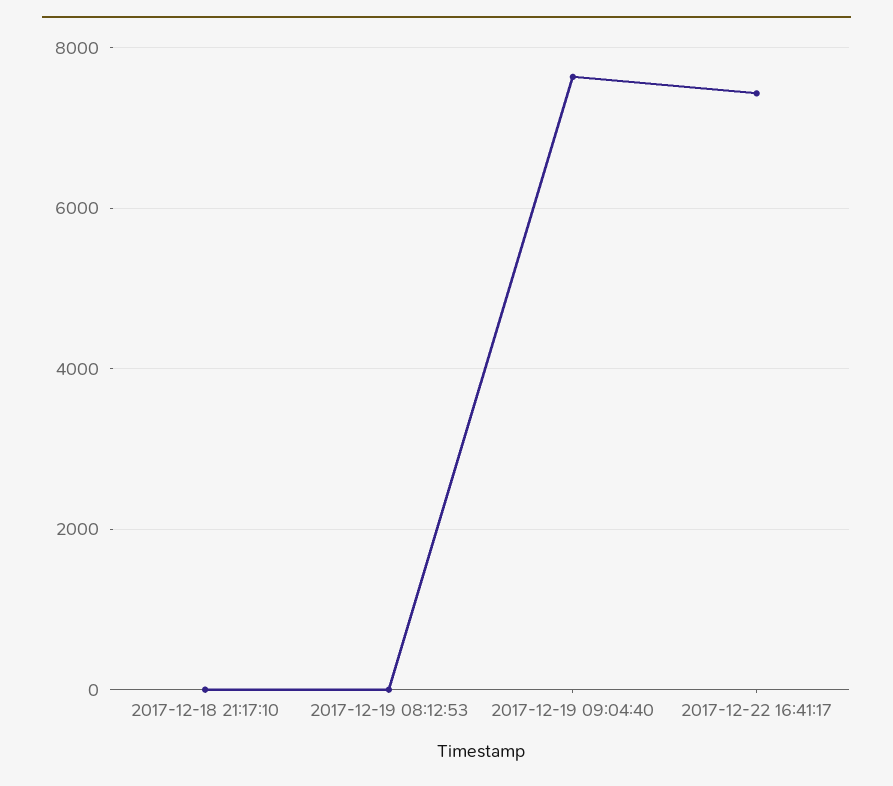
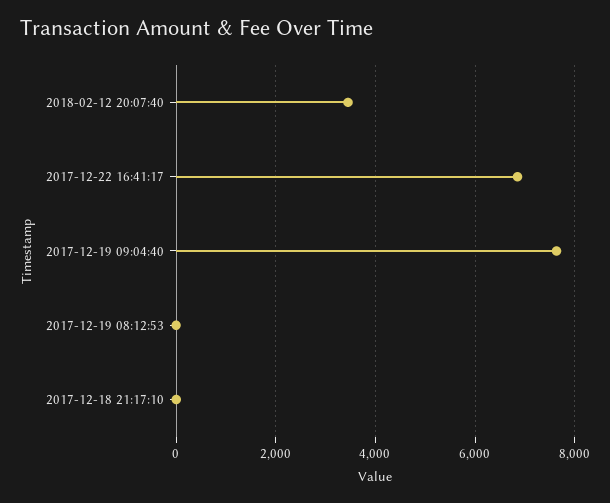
2017-12-22 16:41:17: 7400 -> 6800
2018-02-12 20:07:40: none -> 3400

